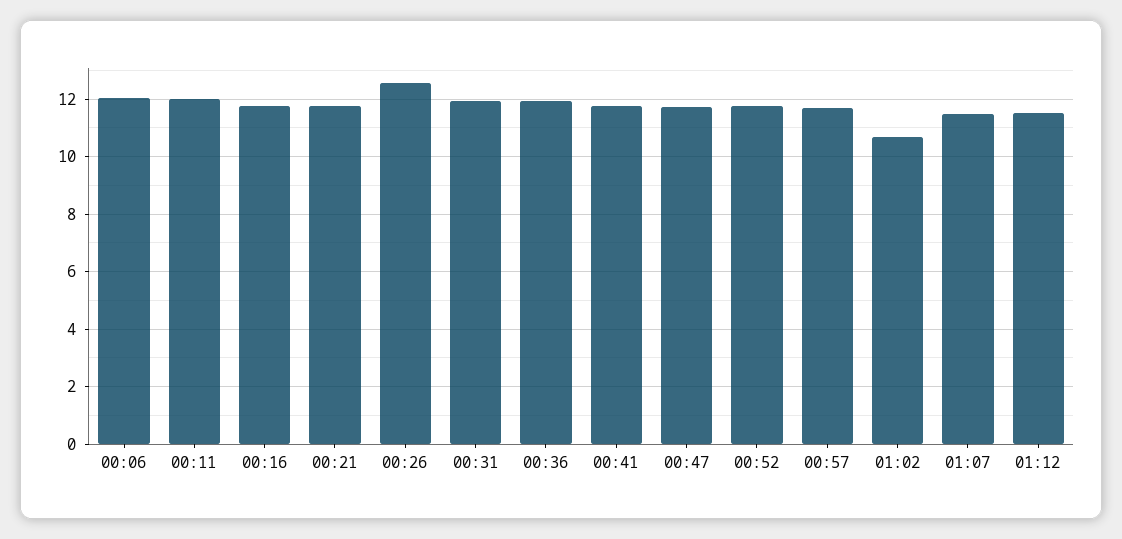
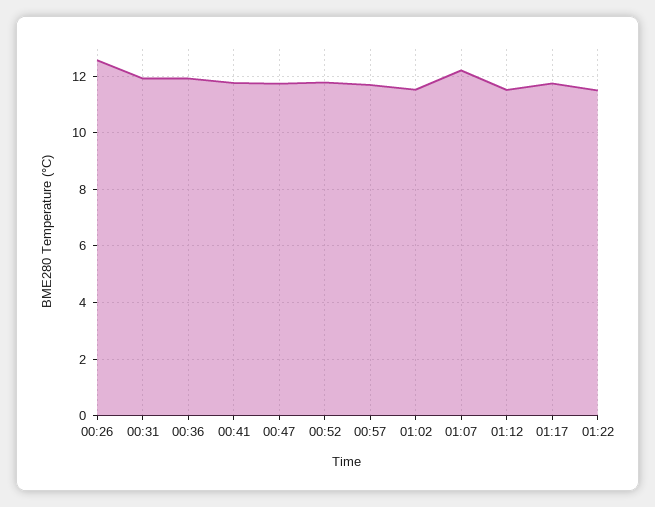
00:06: 12 -> none
00:11: 12 -> none
00:16: 11.75 -> none
00:21: 11.75 -> none
01:02: 10.75 -> 11.5
01:07: 11.5 -> 12.25
01:17: none -> 11.75
01:22: none -> 11.5

